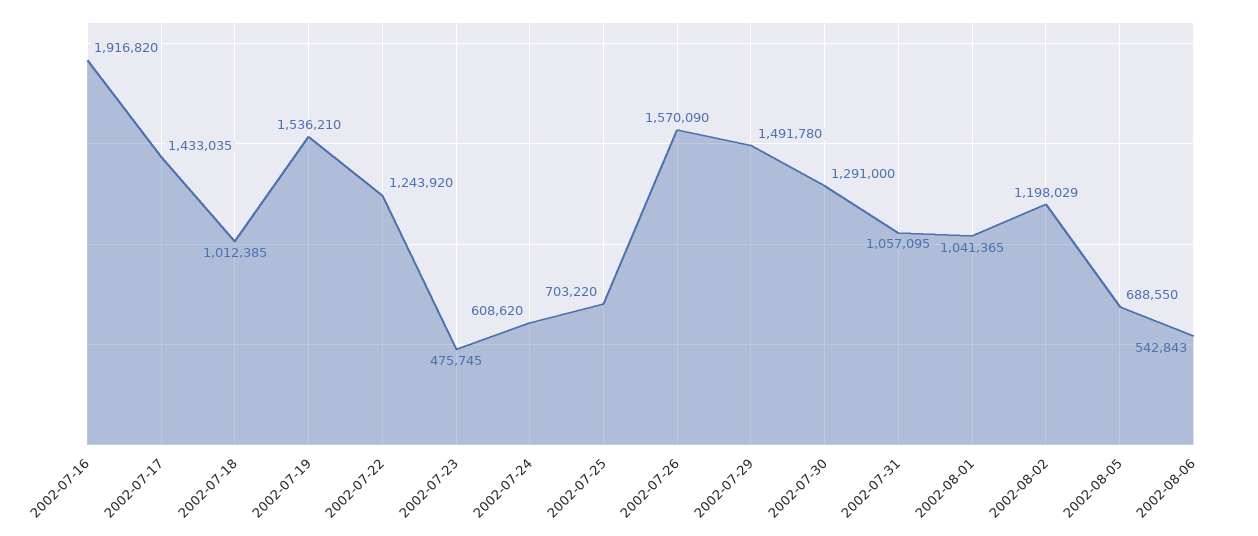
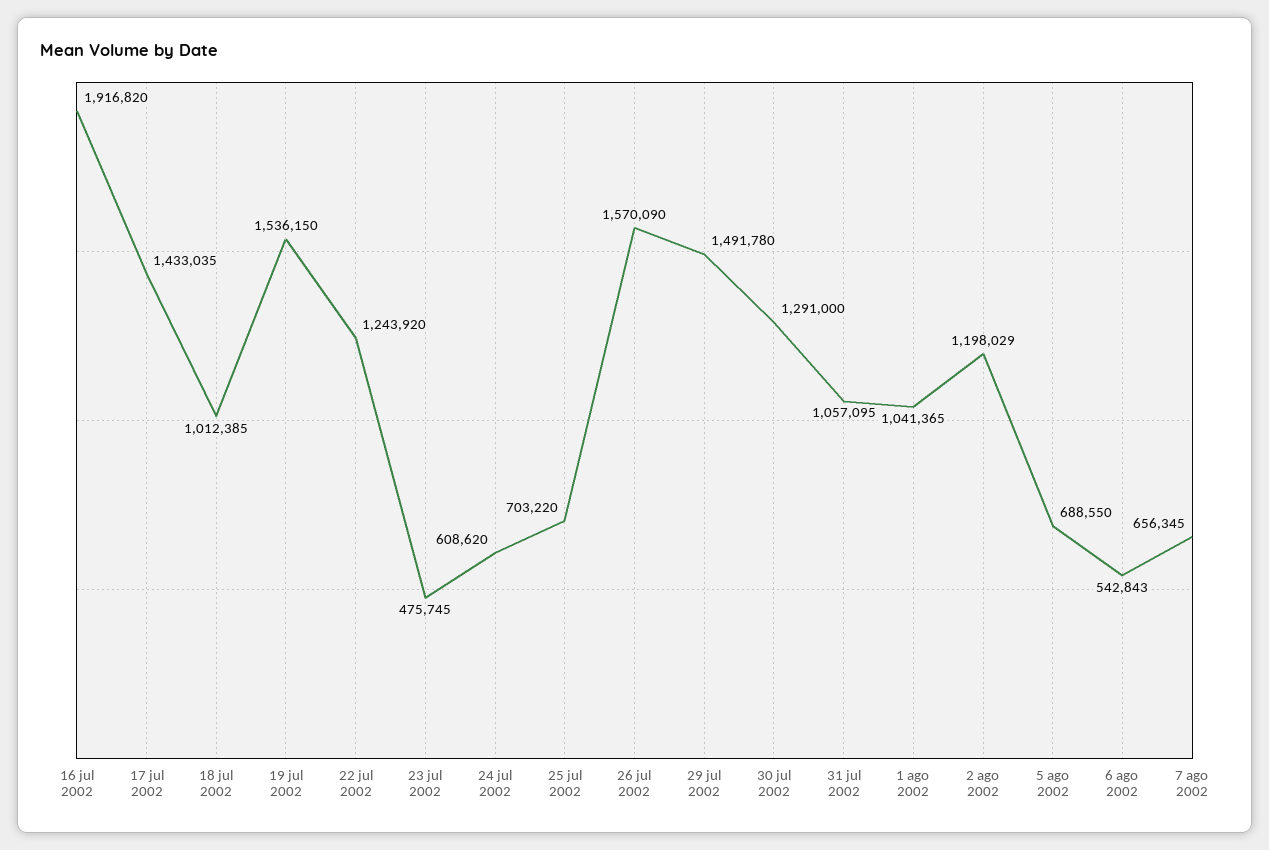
2002-07-19: 1536210 -> 1536150
7 ago 2002: none -> 656345

